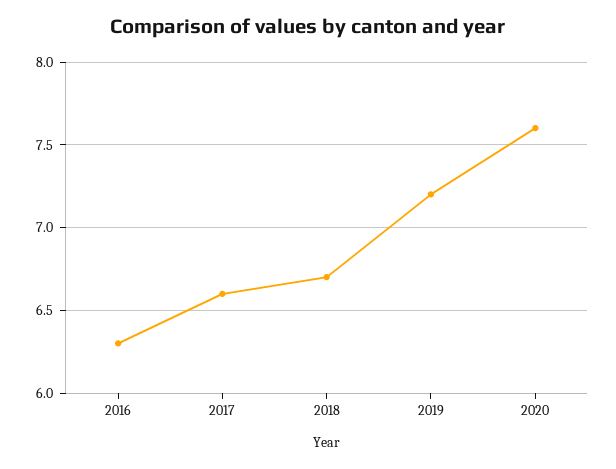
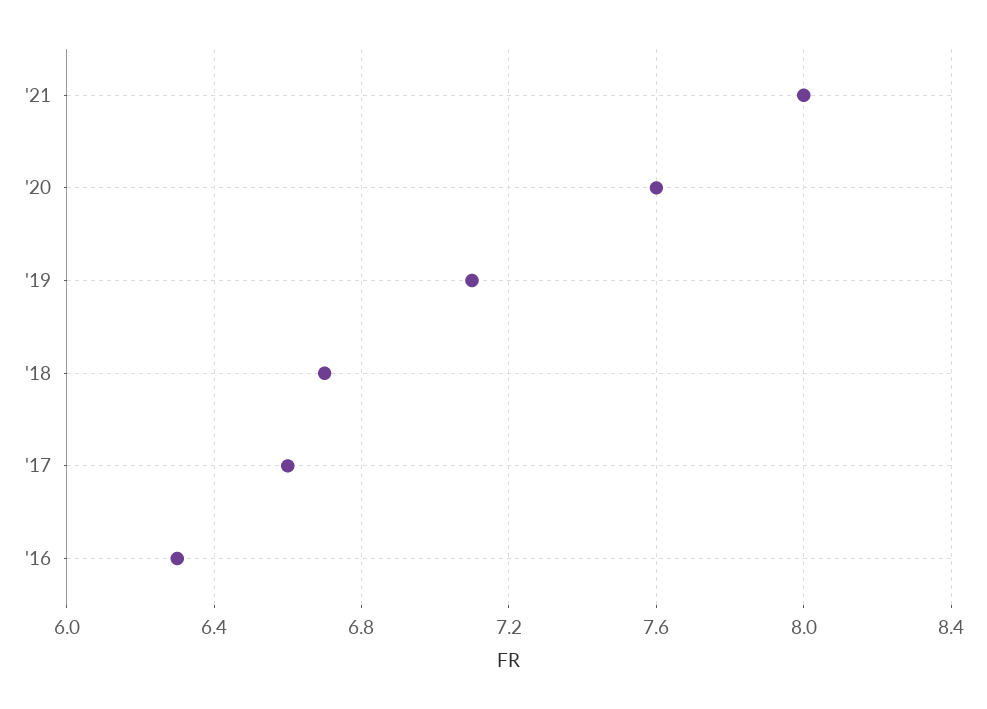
2019: 7.2 -> 7.1
'21: none -> 8

